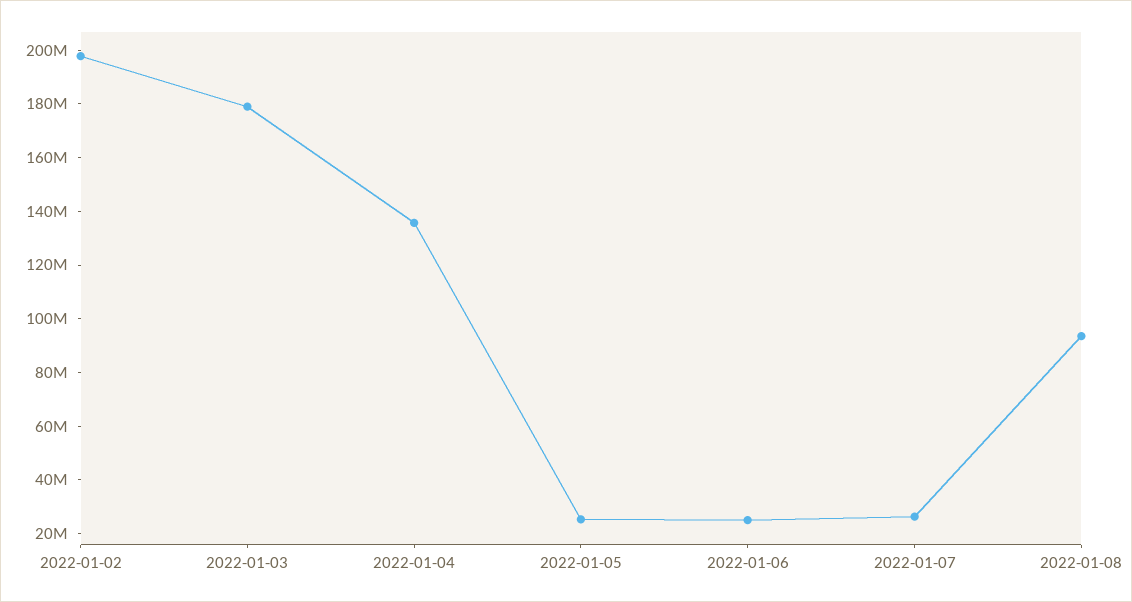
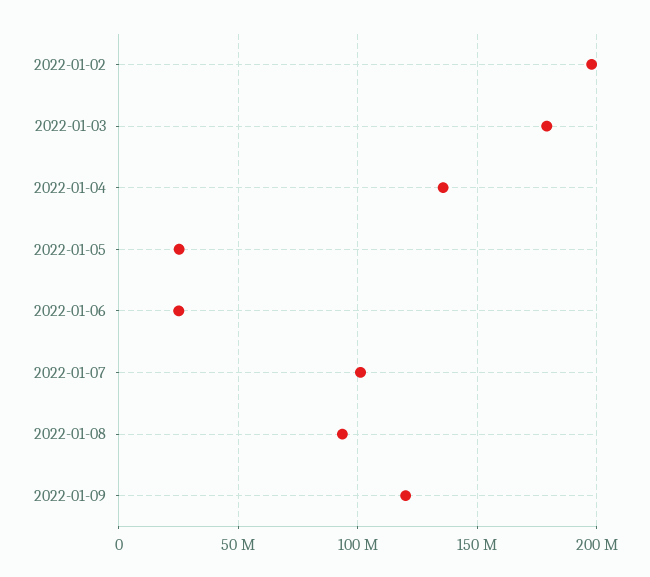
2022-01-07: 25000000 -> 100000000
2022-01-09: none -> 120000000

